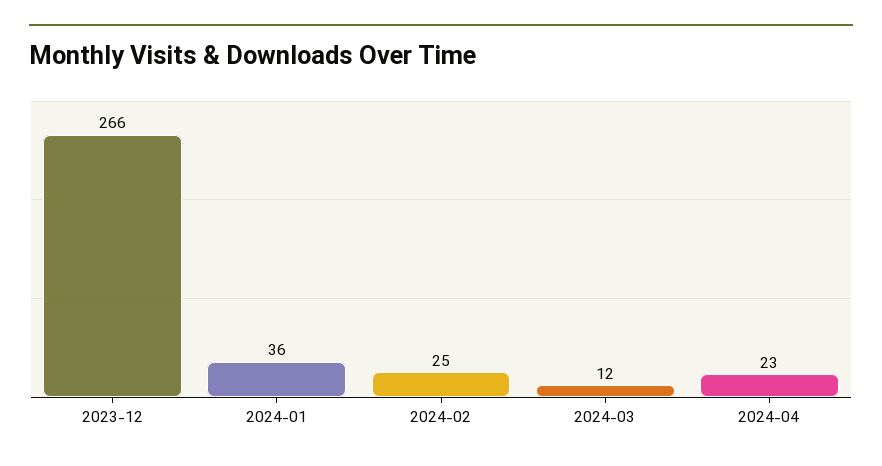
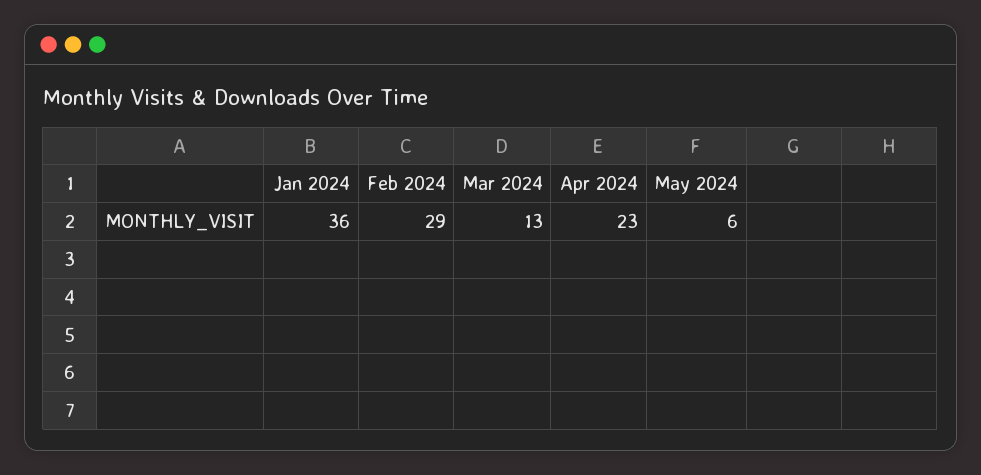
2023-12: 266 -> none
2024-02: 25 -> 29
2024-03: 12 -> 13
May 2024: none -> 6

